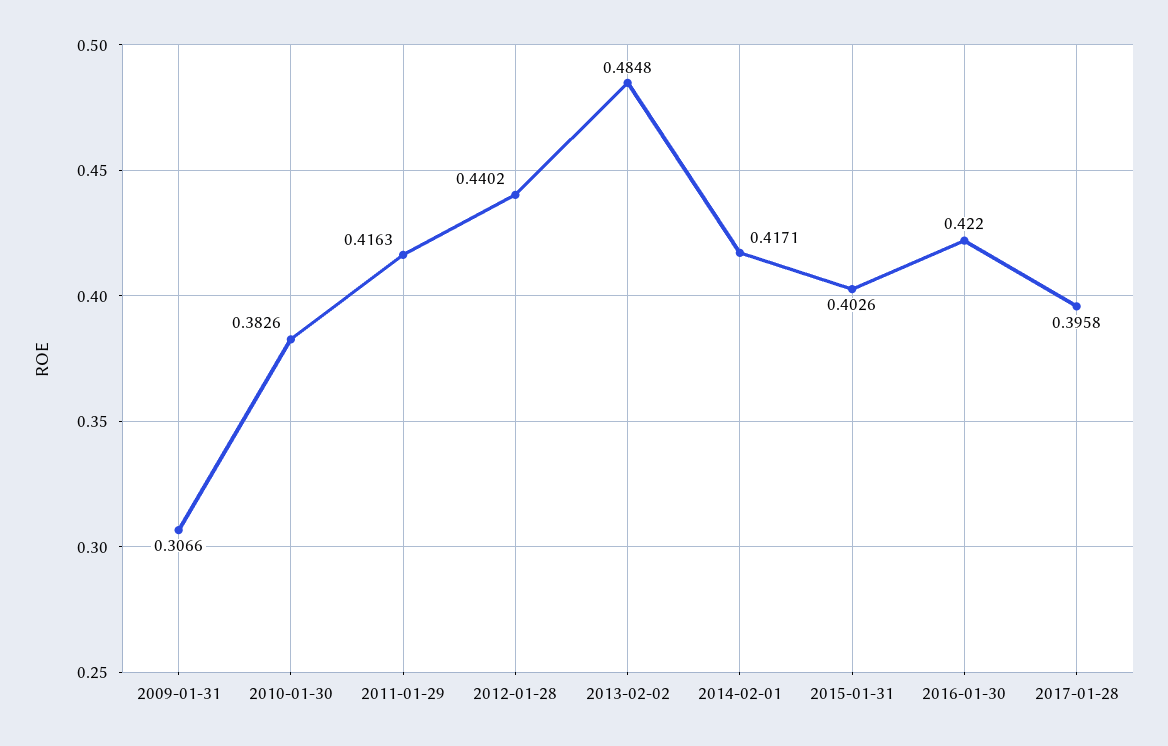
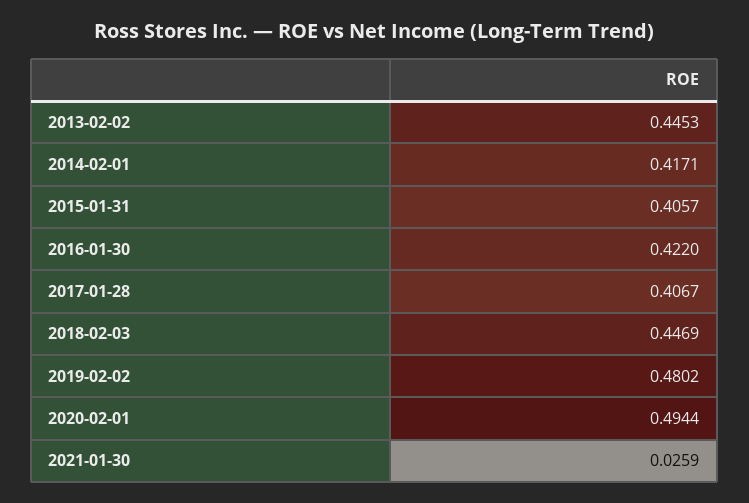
2009-01-31: 0.3066 -> none
2010-01-30: 0.3826 -> none
2011-01-29: 0.4163 -> none
2012-01-28: 0.4402 -> none
2013-02-02: 0.4848 -> 0.4453
2015-01-31: 0.4026 -> 0.4057
2017-01-28: 0.3958 -> 0.4067
2018-02-03: none -> 0.4469
2019-02-02: none -> 0.4802
2020-02-01: none -> 0.4944
2021-01-30: none -> 0.0259

